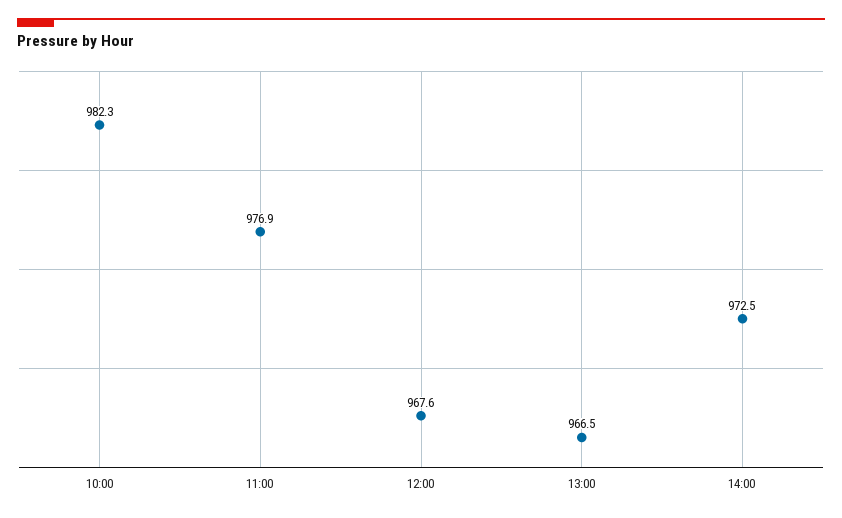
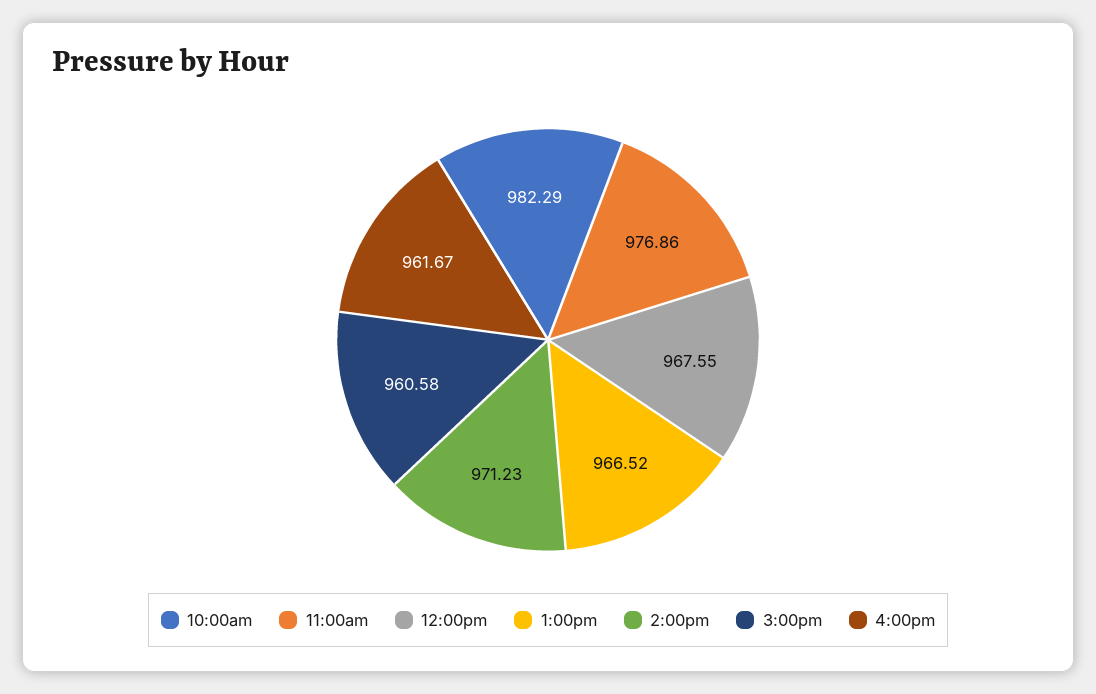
14:00: 972.5 -> 971.23
3:00pm: none -> 960.58
4:00pm: none -> 961.67

